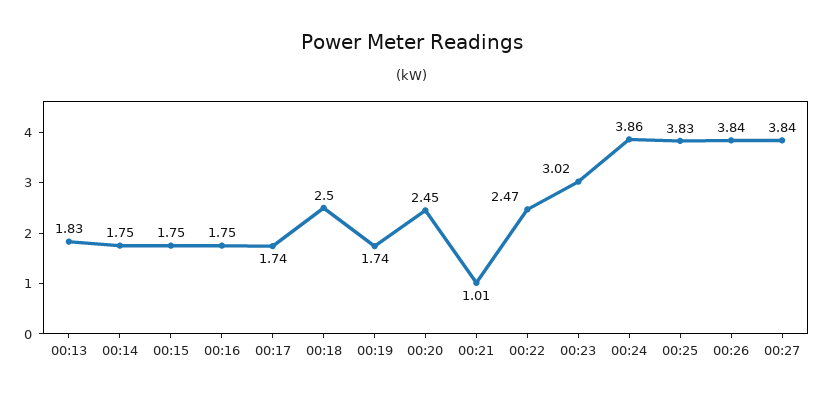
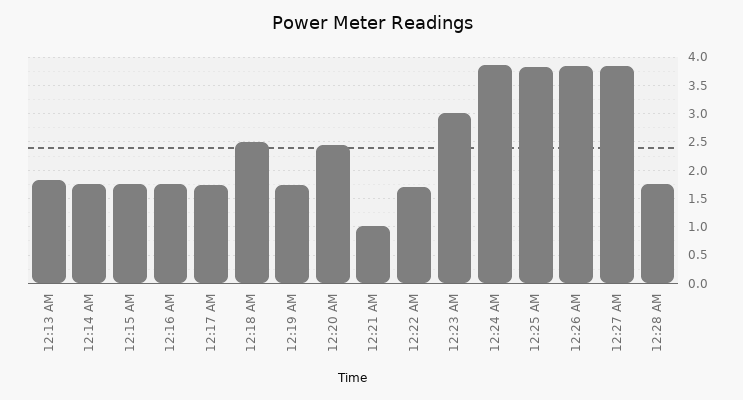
00:22: 2.47 -> 1.75
12:28 AM: none -> 1.75

